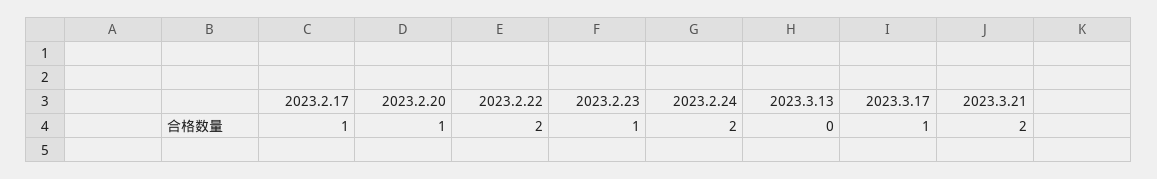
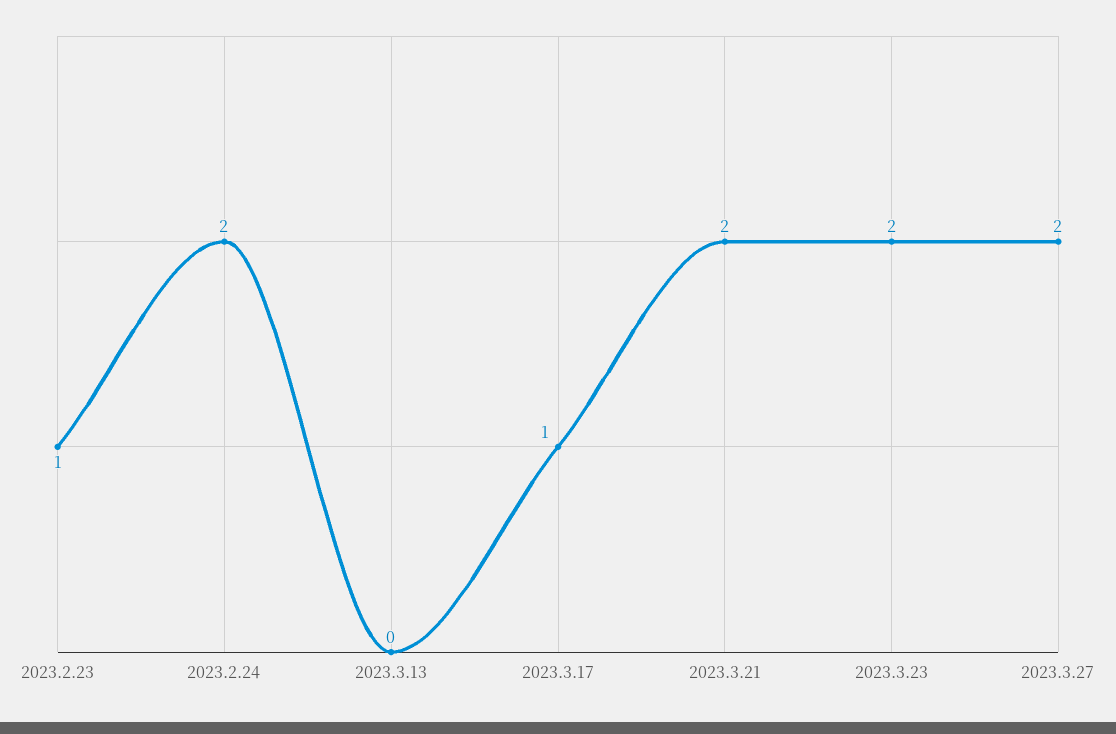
2023.2.17: 1 -> none
2023.2.20: 1 -> none
2023.2.22: 2 -> none
2023.3.23: none -> 2
2023.3.27: none -> 2

